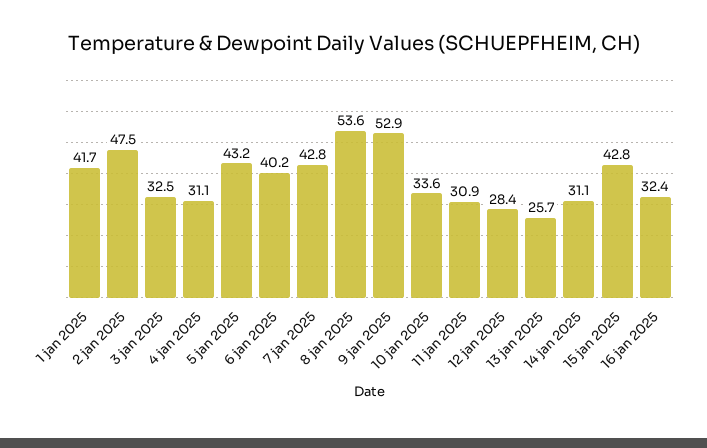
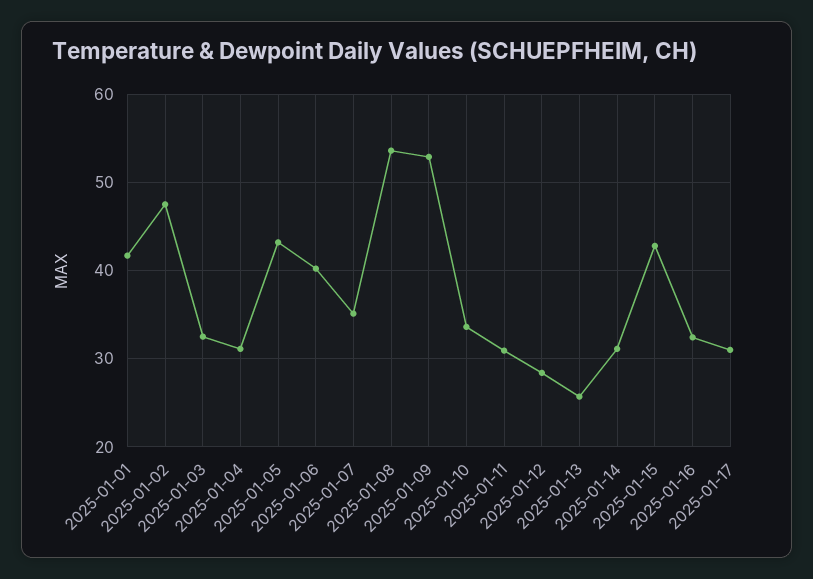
7 jan 2025: 42.8 -> 35
2025-01-17: none -> 31

